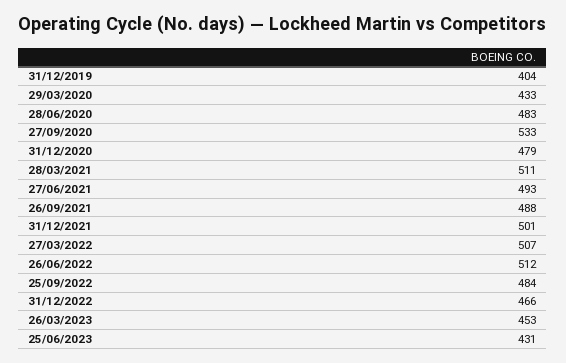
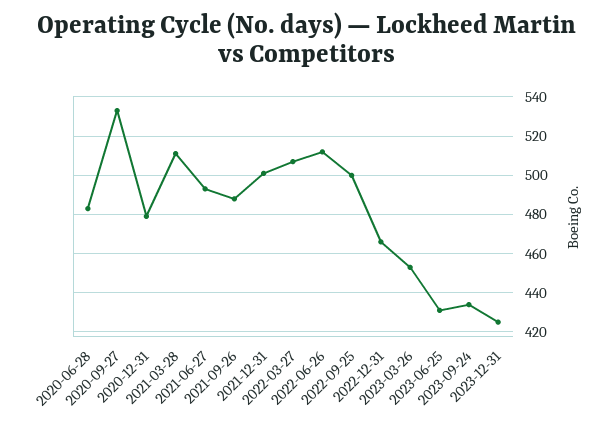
31/12/2019: 404 -> none
29/03/2020: 433 -> none
25/09/2022: 484 -> 500
2023-09-24: none -> 435
2023-12-31: none -> 425

